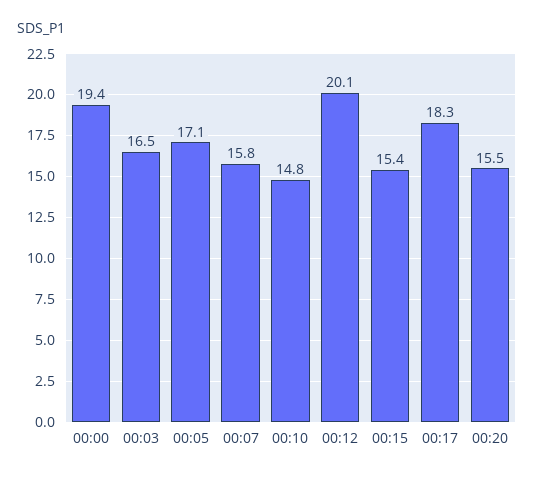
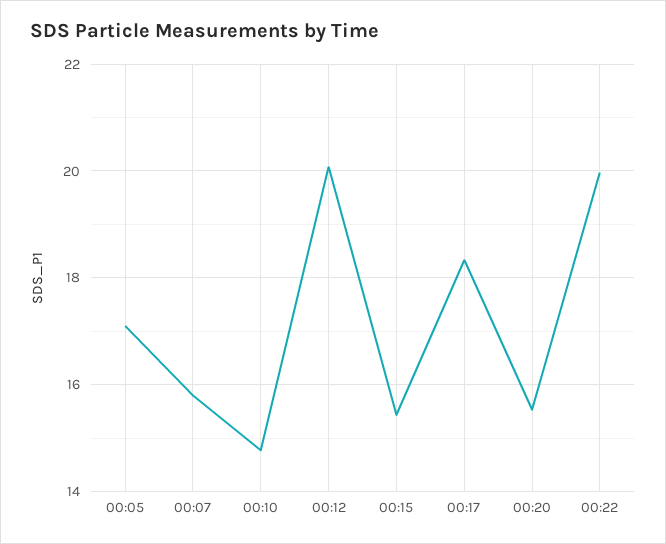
00:00: 19.4 -> none
00:03: 16.5 -> none
00:22: none -> 20

